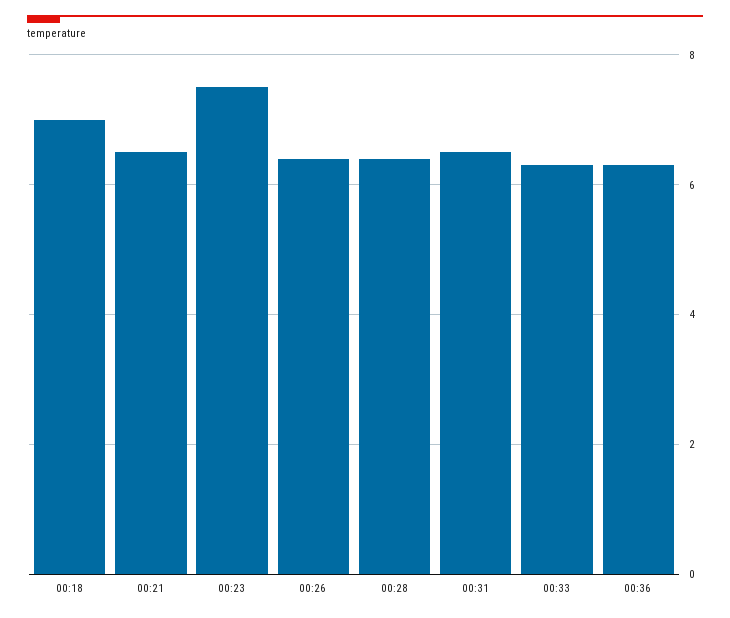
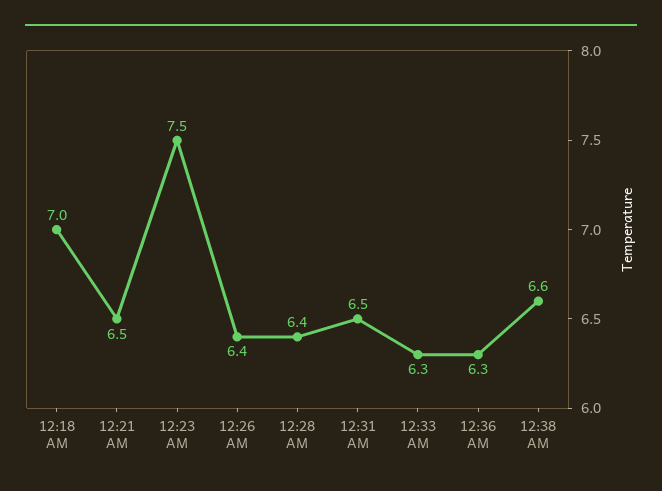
12:38 AM: none -> 6.6

